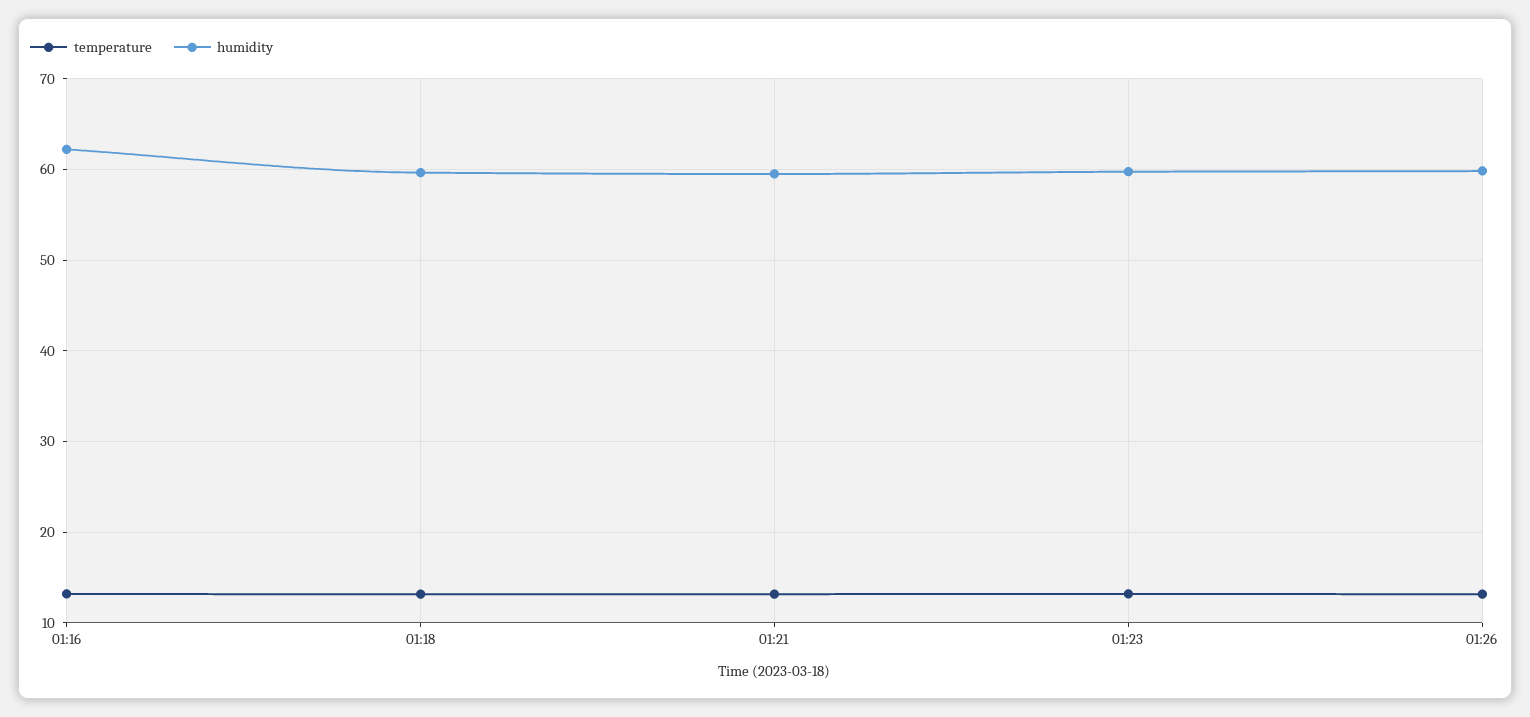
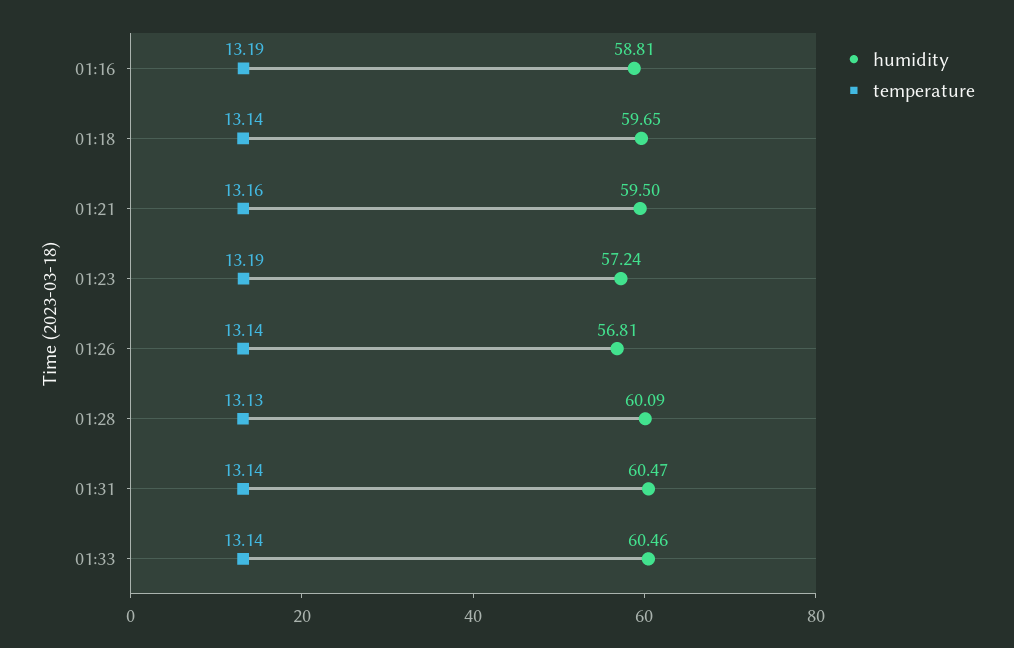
humidity, 01:16: 62 -> 58.81
humidity, 01:23: 60 -> 57.24
humidity, 01:26: 60 -> 56.81
humidity, 01:28: none -> 60.09
temperature, 01:28: none -> 13.13
humidity, 01:31: none -> 60.47
temperature, 01:31: none -> 13.14
humidity, 01:33: none -> 60.46
temperature, 01:33: none -> 13.14

